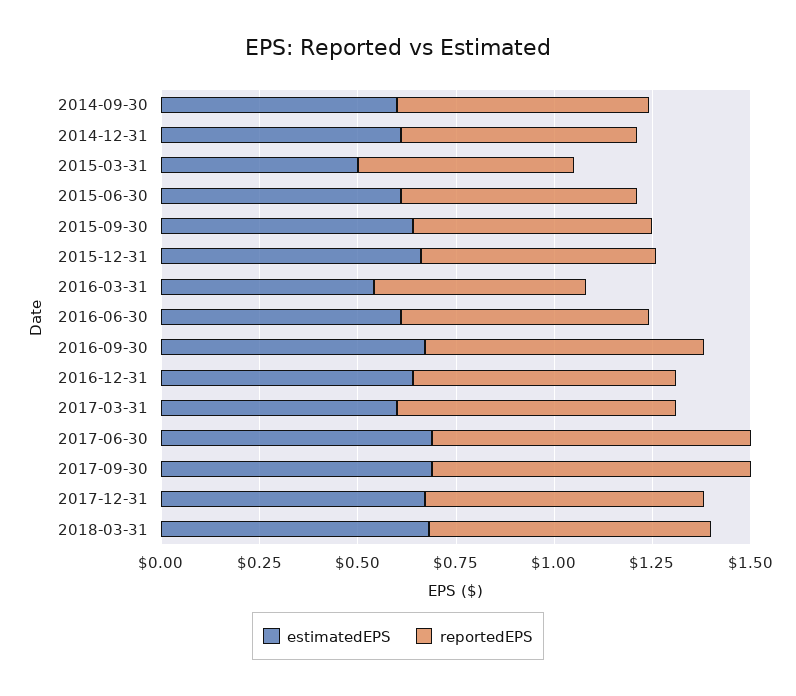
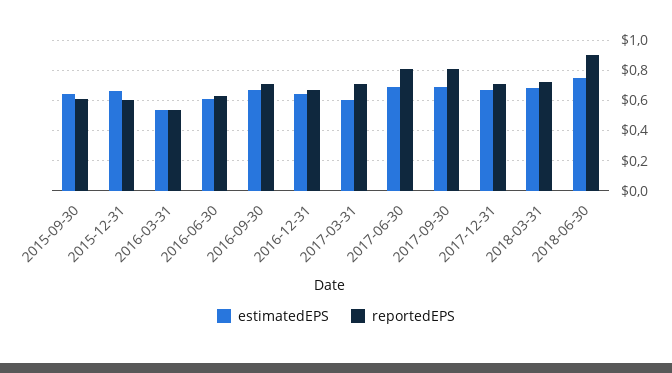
estimatedEPS, 2014-09-30: 0.6 -> none
reportedEPS, 2014-09-30: 0.65 -> none
estimatedEPS, 2014-12-31: 0.6 -> none
reportedEPS, 2014-12-31: 0.6 -> none
estimatedEPS, 2015-03-31: 0.5 -> none
reportedEPS, 2015-03-31: 0.55 -> none
estimatedEPS, 2015-06-30: 0.6 -> none
reportedEPS, 2015-06-30: 0.6 -> none
estimatedEPS, 2018-06-30: none -> 0.75
reportedEPS, 2018-06-30: none -> 0.9

